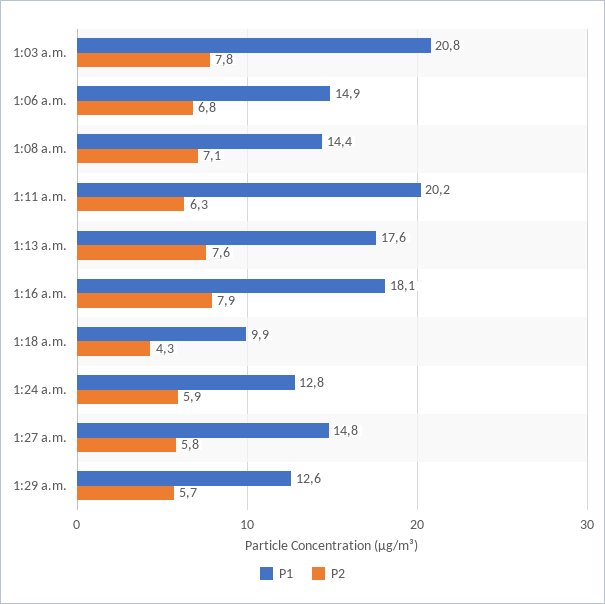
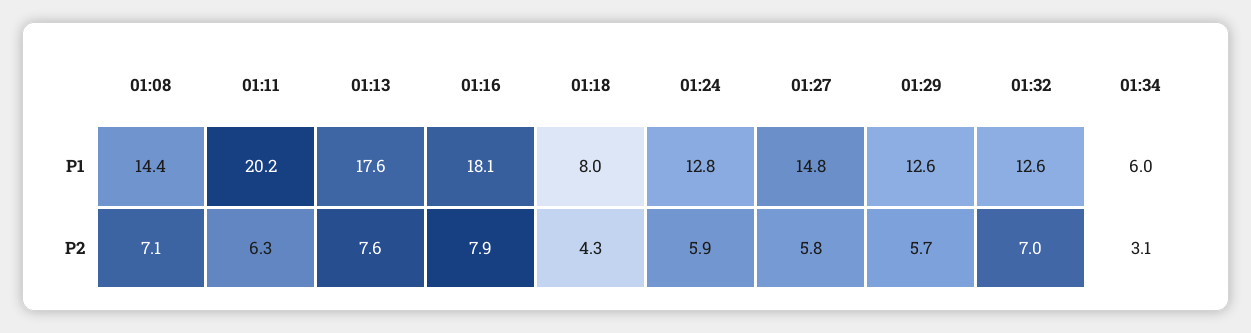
P1, 1:03 a.m.: 20.8 -> none
P2, 1:03 a.m.: 7.8 -> none
P1, 1:06 a.m.: 14.9 -> none
P2, 1:06 a.m.: 6.8 -> none
P1, 1:18 a.m.: 9.9 -> 8
P1, 01:32: none -> 12.6
P1, 01:34: none -> 6
P2, 01:32: none -> 7
P2, 01:34: none -> 3.1

